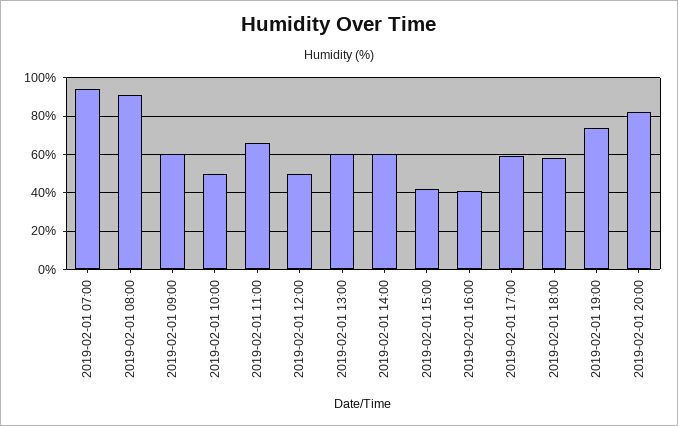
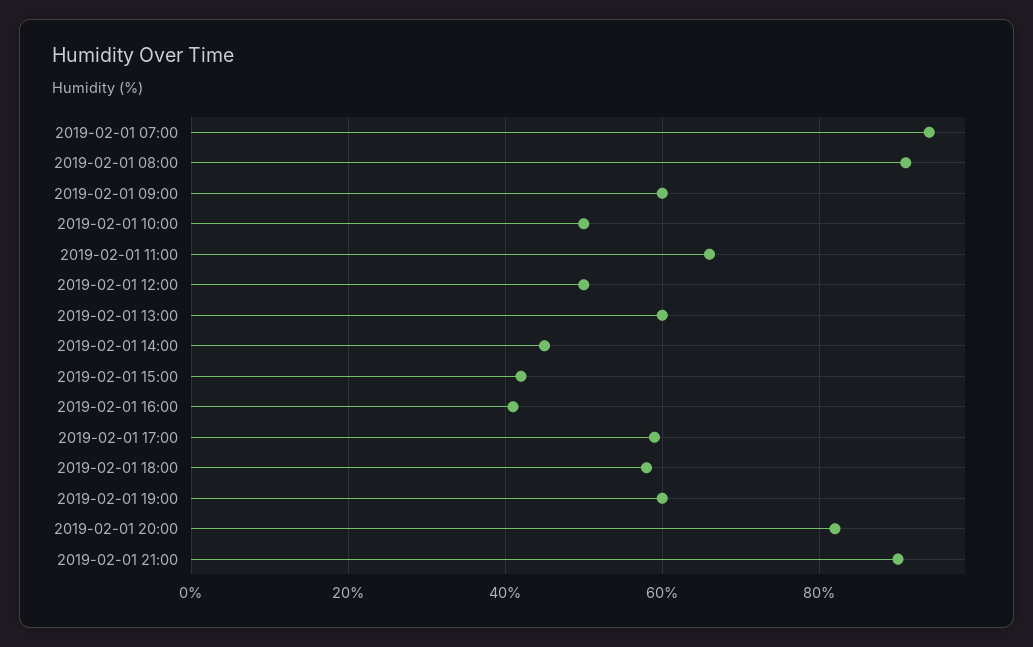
2019-02-01 14:00: 60 -> 45
2019-02-01 19:00: 75 -> 60
2019-02-01 21:00: none -> 90

